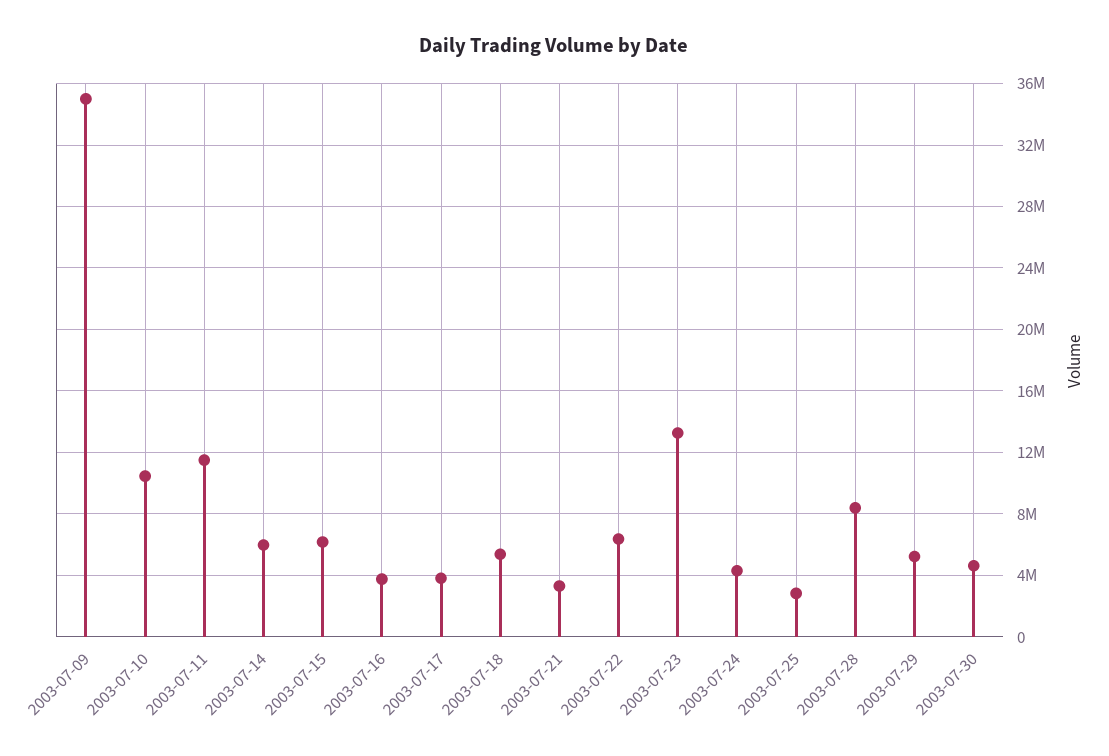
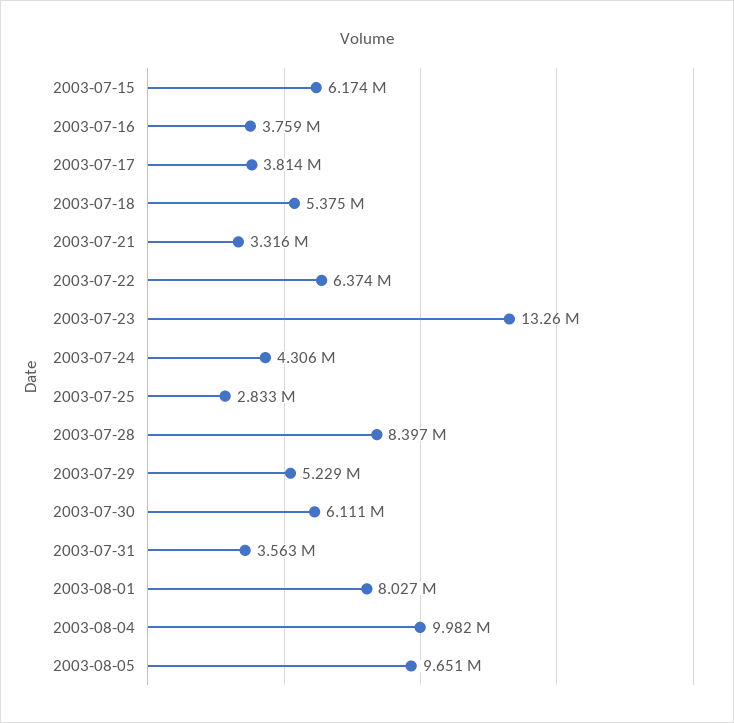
2003-07-09: 35000000 -> none
2003-07-10: 10500000 -> none
2003-07-11: 11500000 -> none
2003-07-14: 6000000 -> none
2003-07-30: 4500000 -> 6111000
2003-07-31: none -> 3563000
2003-08-01: none -> 8027000
2003-08-04: none -> 9982000
2003-08-05: none -> 9651000

